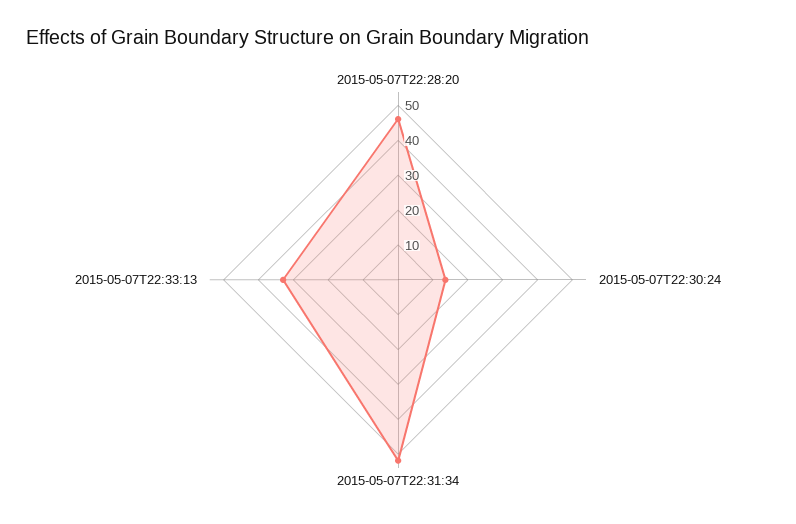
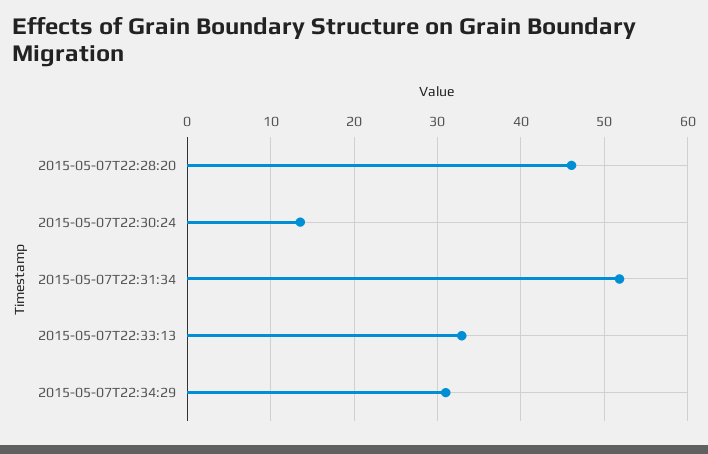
2015-05-07T22:34:29: none -> 31

